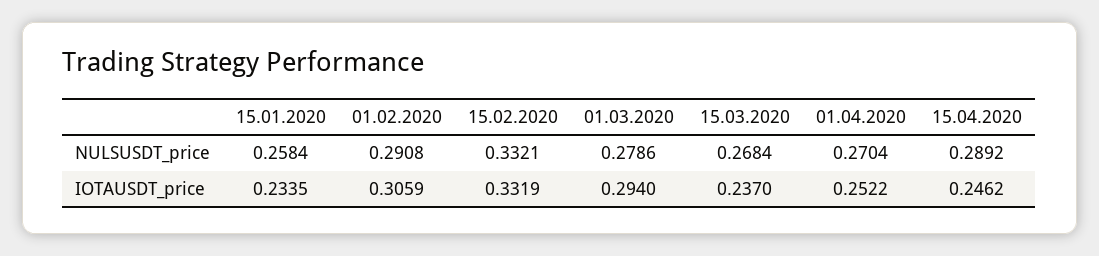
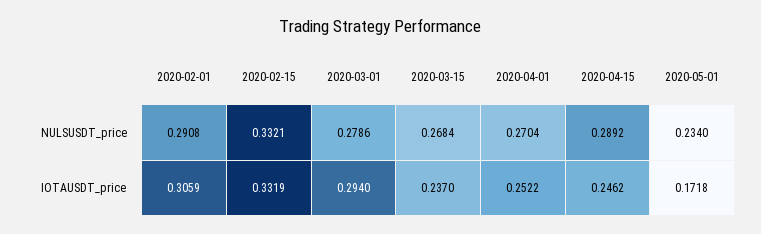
15.01.2020, NULSUSDT_price: 0.2584 -> none
15.01.2020, IOTAUSDT_price: 0.2335 -> none
2020-05-01, NULSUSDT_price: none -> 0.234
2020-05-01, IOTAUSDT_price: none -> 0.1718

